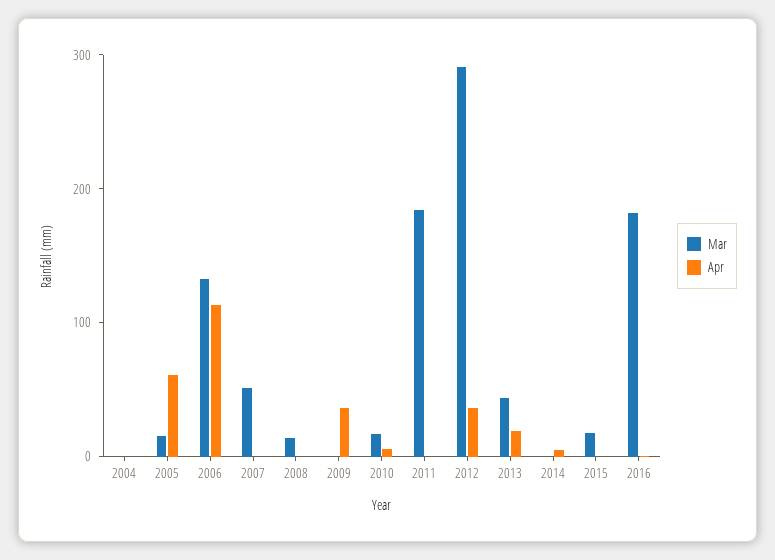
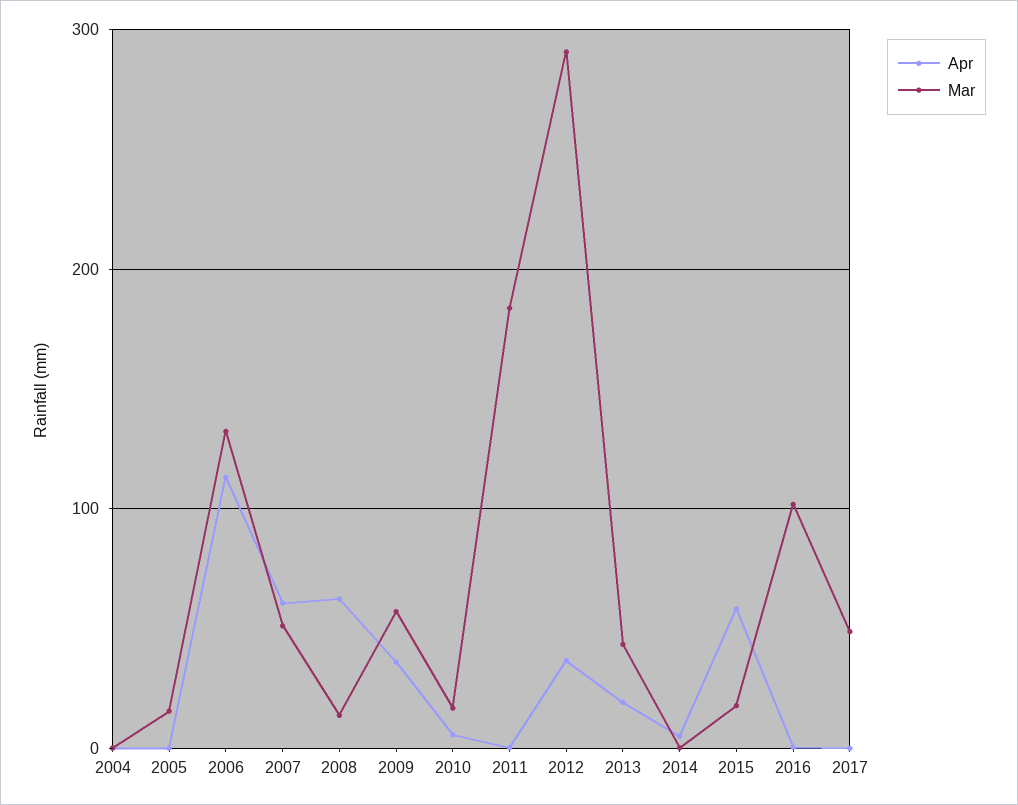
Apr, 2005: 60 -> 0
Apr, 2007: 0 -> 60
Apr, 2008: 0 -> 60
Mar, 2009: 0 -> 60
Apr, 2015: 0 -> 60
Mar, 2016: 180 -> 100
Apr, 2017: none -> 0
Mar, 2017: none -> 50

